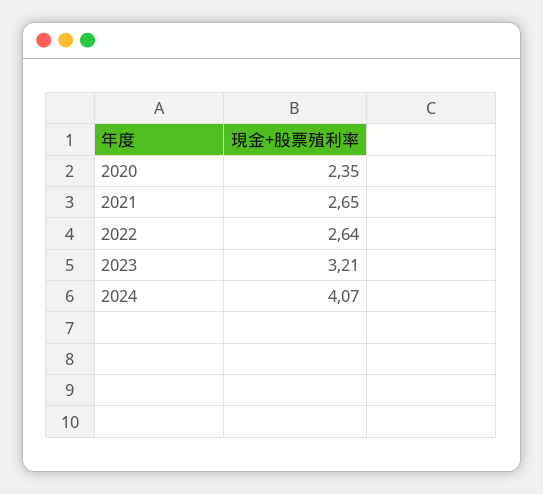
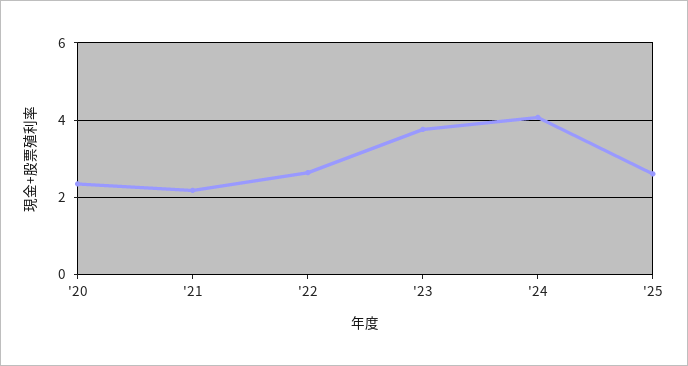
2021: 2.65 -> 2.2
2023: 3.21 -> 3.8
'25: none -> 2.6

